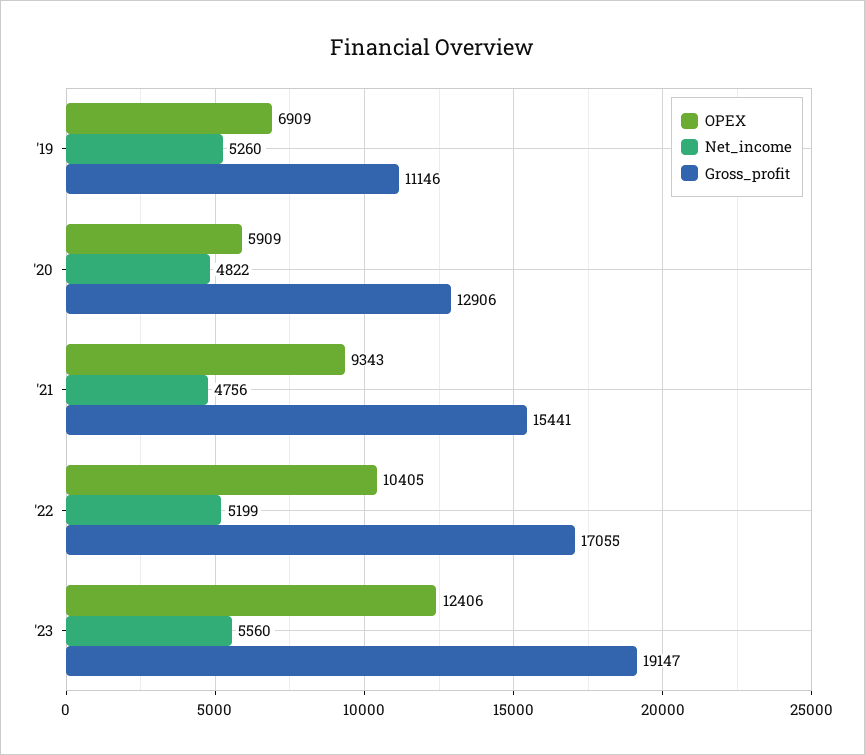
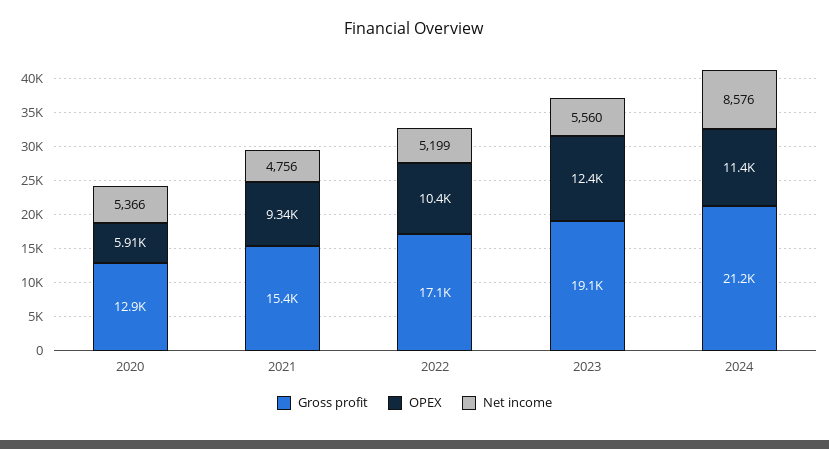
OPEX, '19: 6909 -> none
Net_income, '19: 5260 -> none
Gross_profit, '19: 11146 -> none
Net_income, '20: 4822 -> 5366
Gross_profit, 2024: none -> 21200
OPEX, 2024: none -> 11400
Net_income, 2024: none -> 8576

